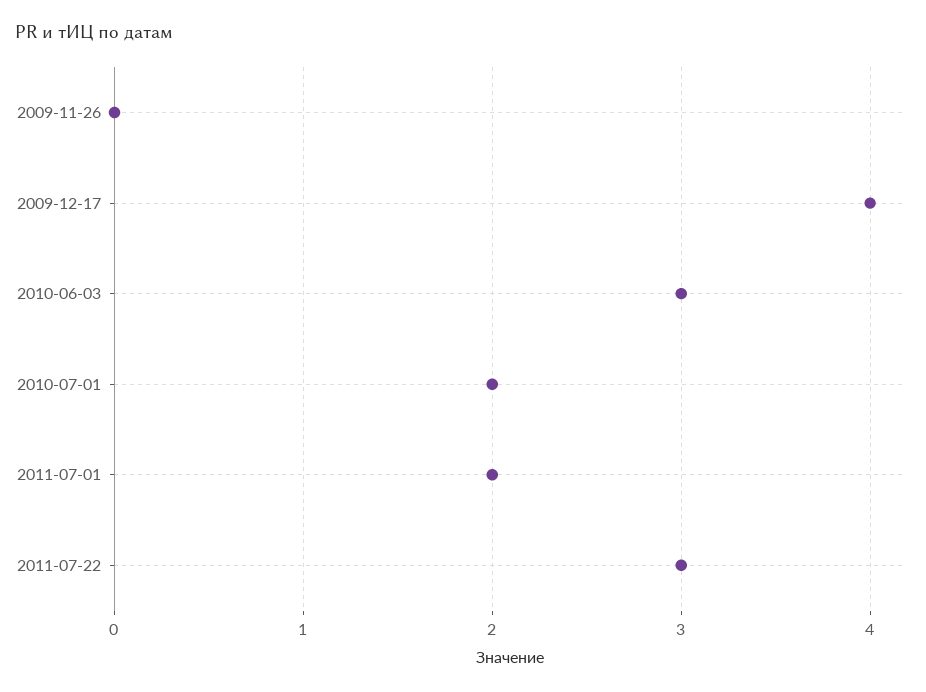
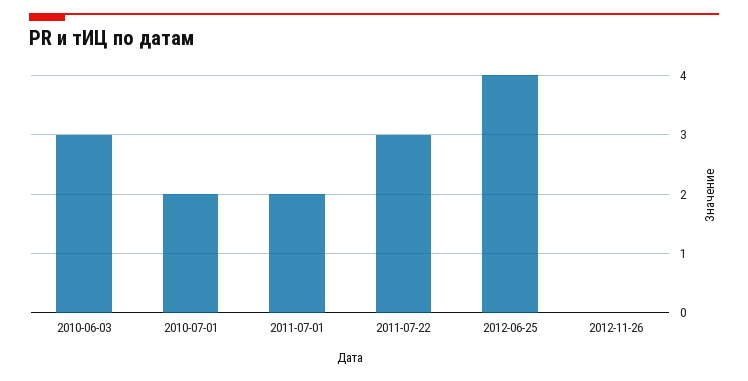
2009-11-26: 0 -> none
2009-12-17: 4 -> none
2012-06-25: none -> 4
2012-11-26: none -> 0

